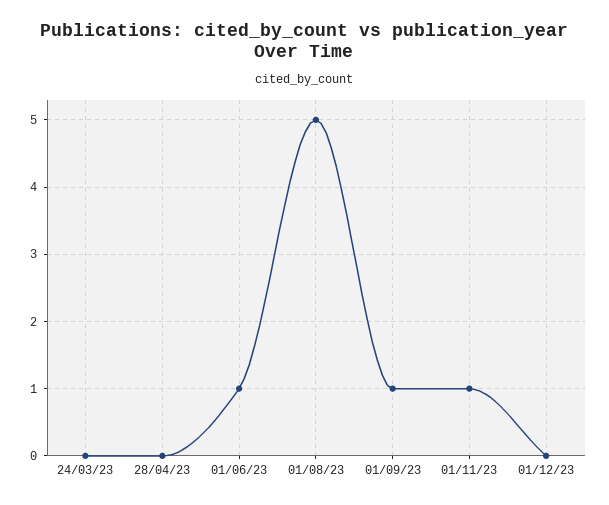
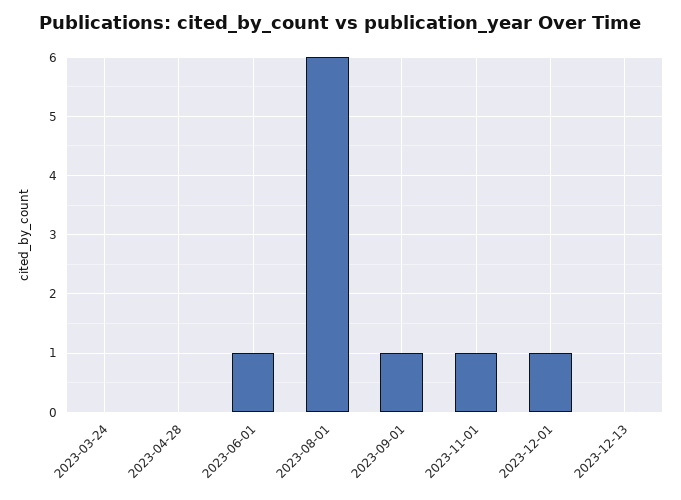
01/08/23: 5 -> 6
01/12/23: 0 -> 1
2023-12-13: none -> 0

